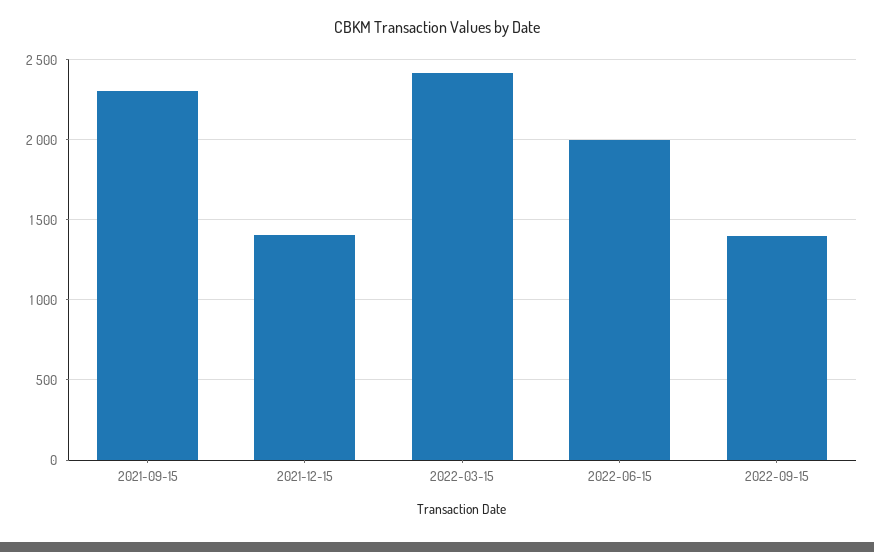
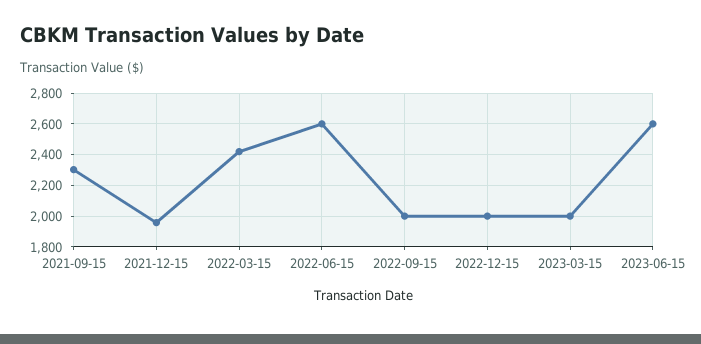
2021-12-15: 1400 -> 1950
2022-06-15: 2000 -> 2600
2022-09-15: 1400 -> 2000
2022-12-15: none -> 2000
2023-03-15: none -> 2000
2023-06-15: none -> 2600

